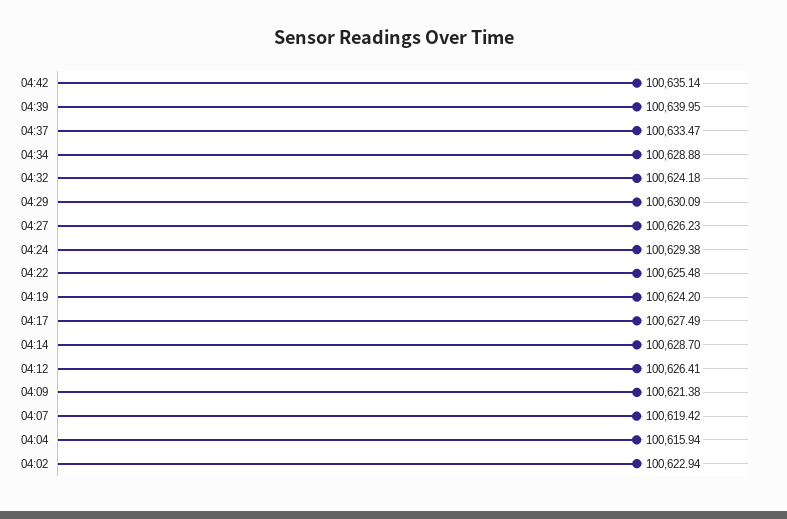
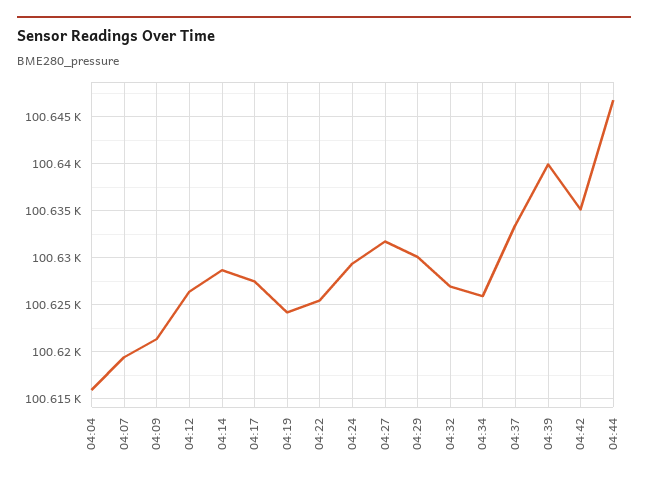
04:34: 100628.88 -> 100626
04:32: 100624.18 -> 100627
04:27: 100626.23 -> 100632
04:02: 100622.94 -> none
04:44: none -> 100647

